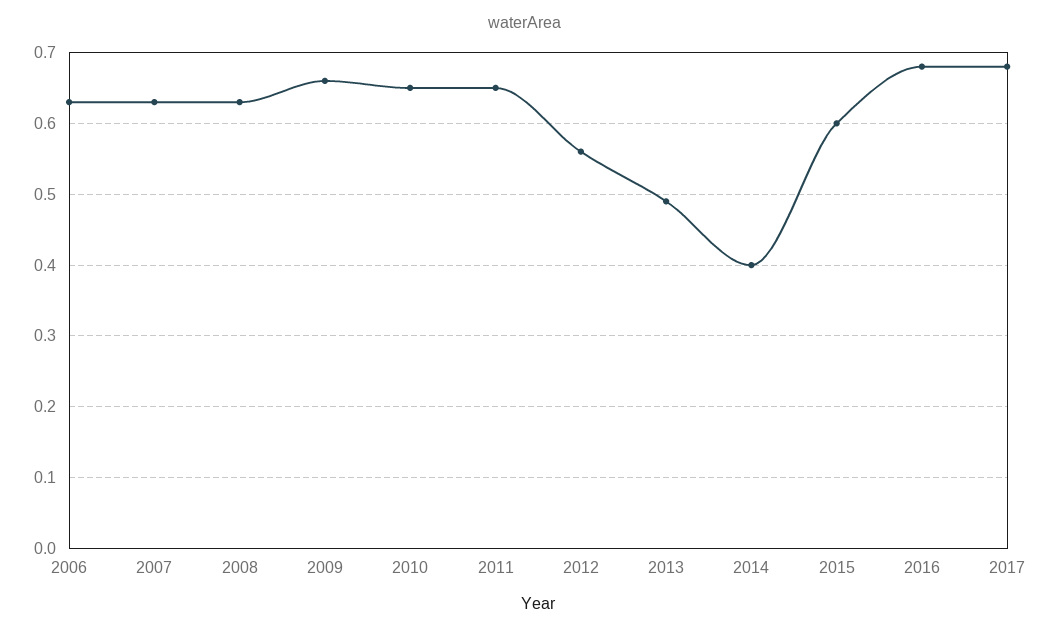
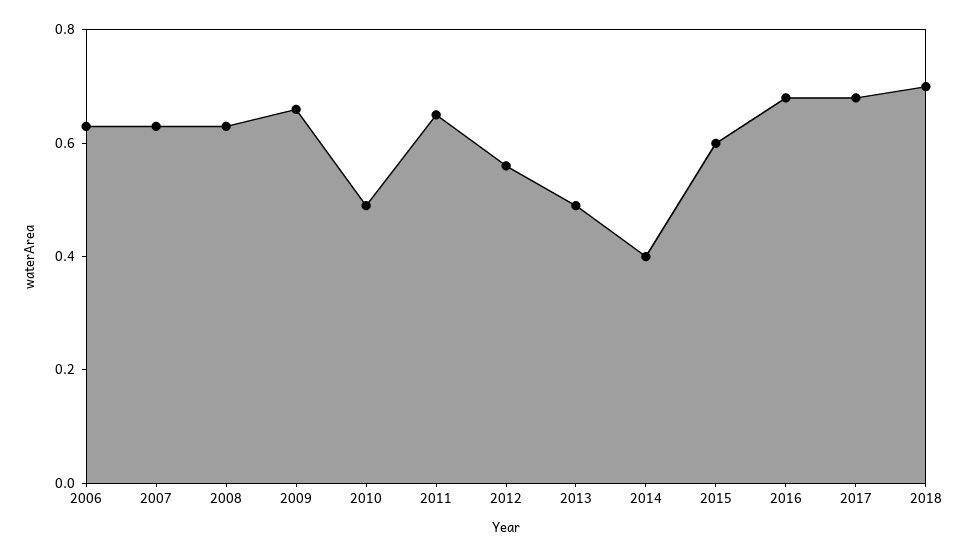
2010: 0.65 -> 0.5
2018: none -> 0.7

